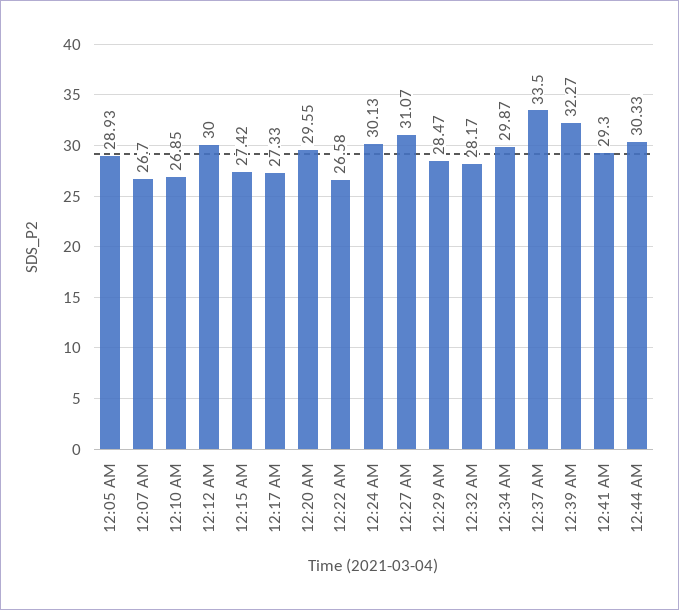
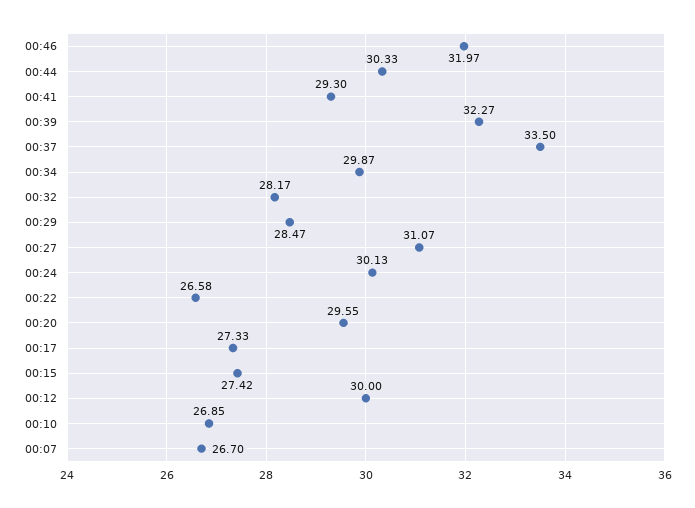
12:05 AM: 28.93 -> none
00:46: none -> 31.97

